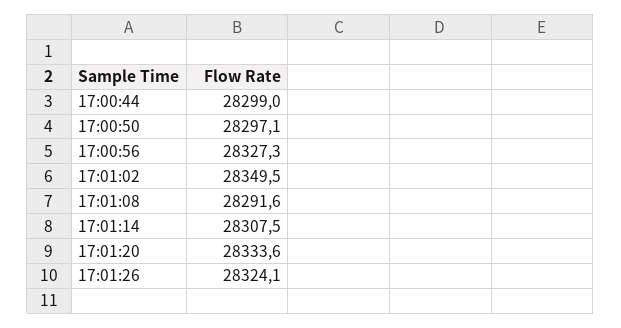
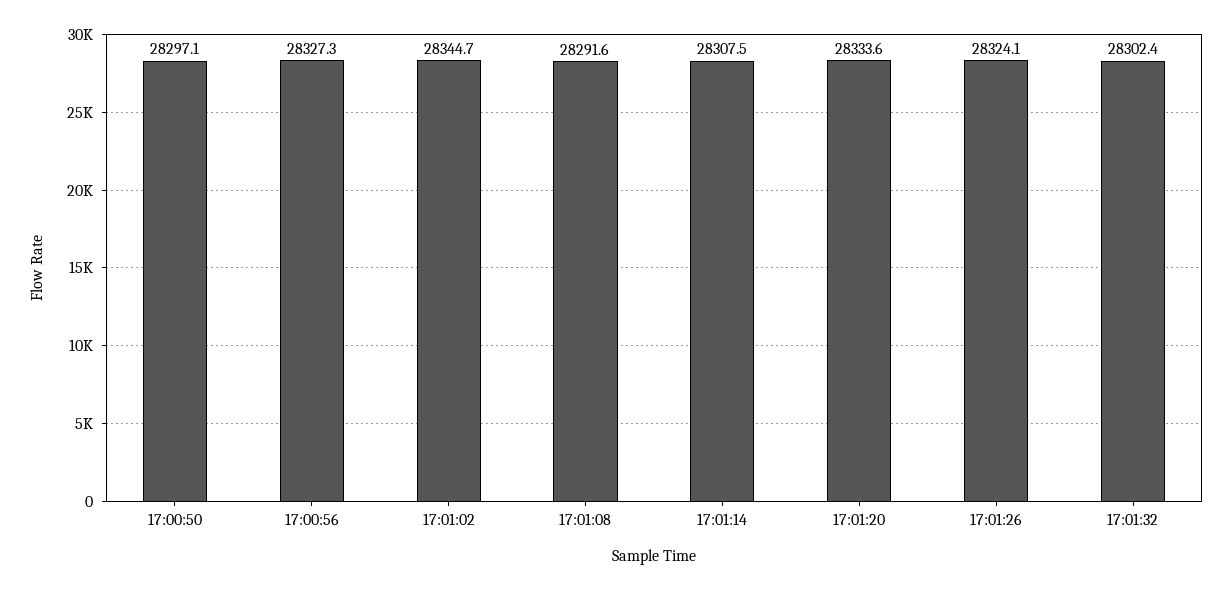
17:00:44: 28299 -> none
17:01:02: 28349.5 -> 28344.7
17:01:32: none -> 28302.4

